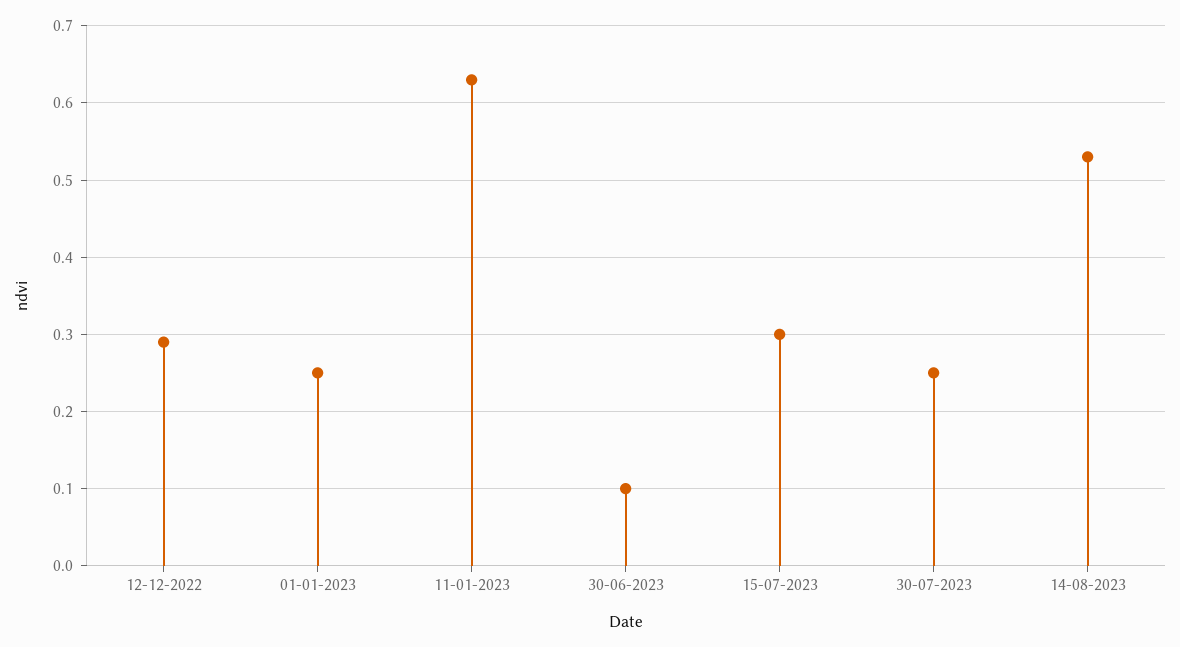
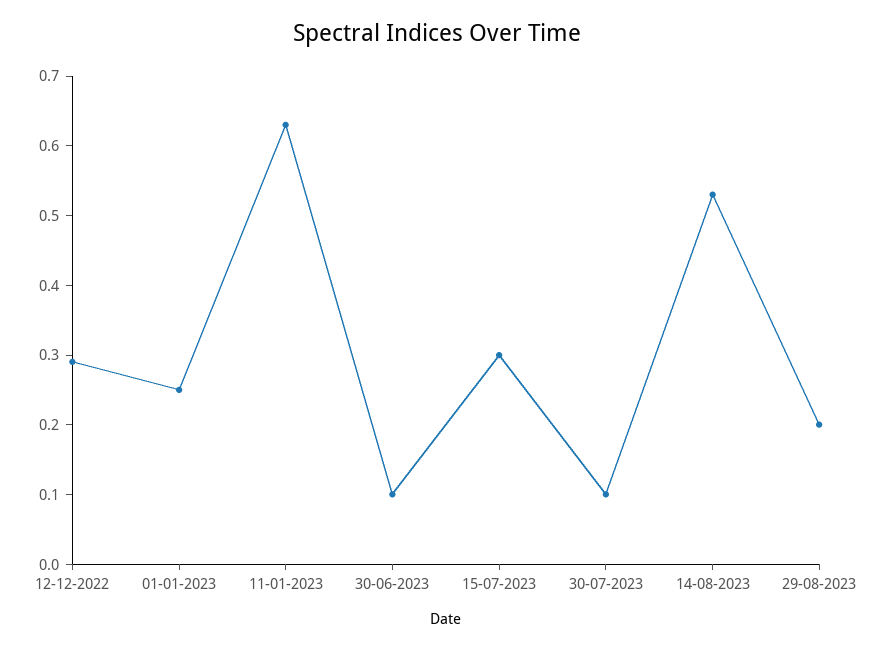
30-07-2023: 0.25 -> 0.1
29-08-2023: none -> 0.2

